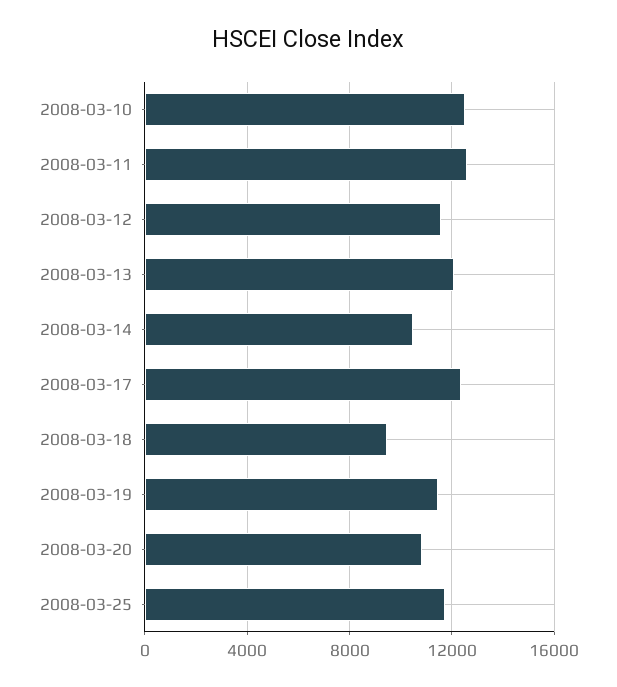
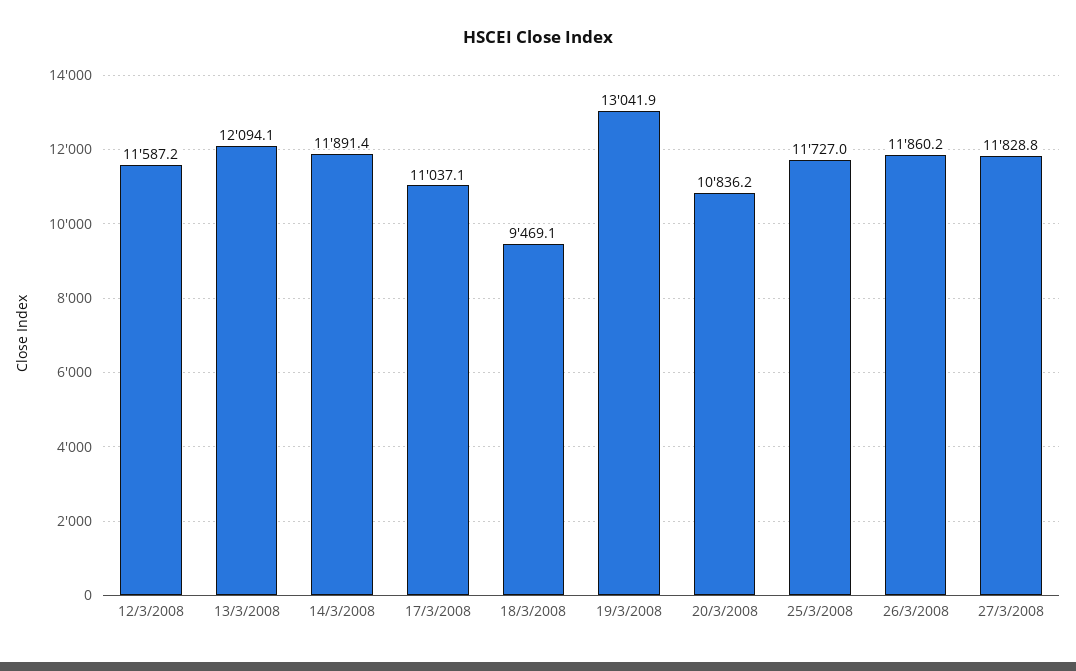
2008-03-10: 12500 -> none
2008-03-11: 12500 -> none
2008-03-14: 10500 -> 11891.4
2008-03-17: 12500 -> 11037.1
2008-03-19: 11500 -> 13041.9
26/3/2008: none -> 11860.2
27/3/2008: none -> 11828.8

